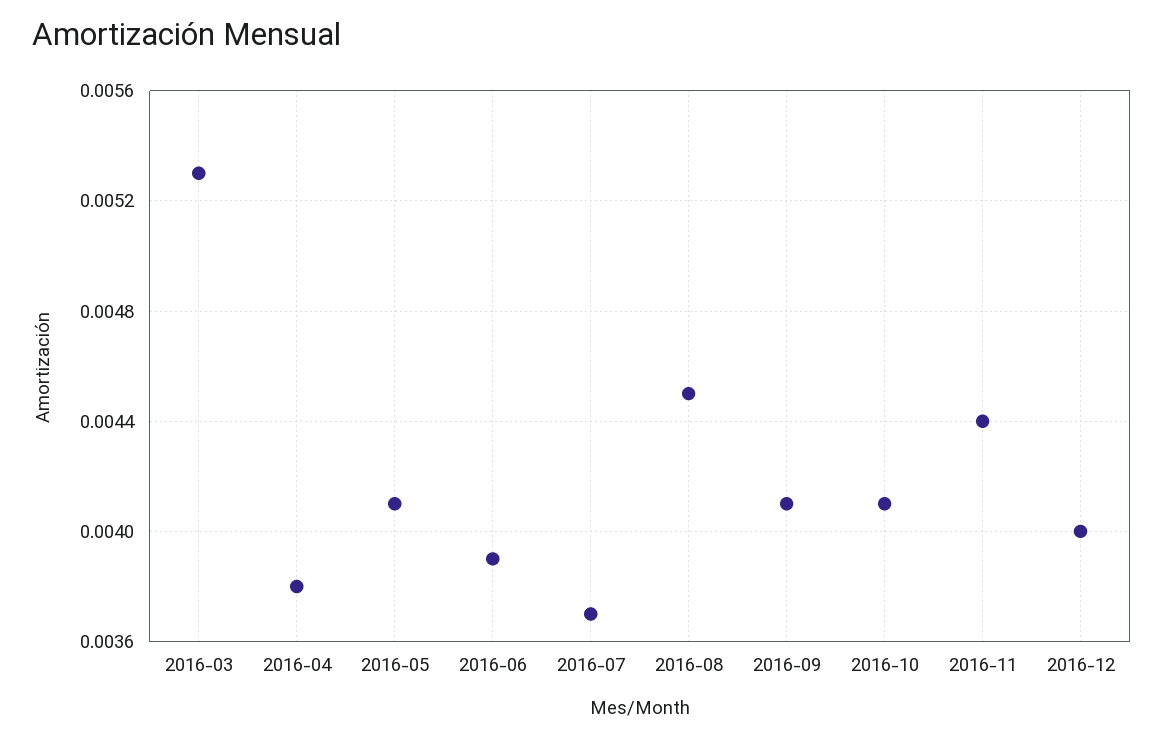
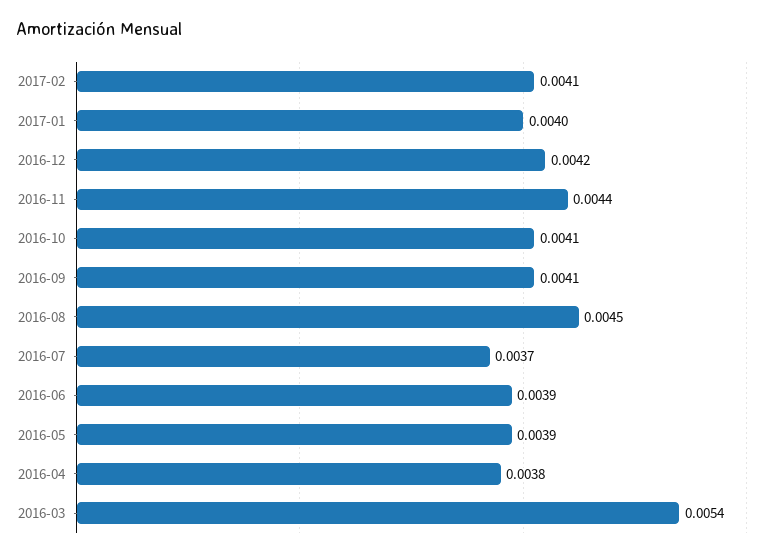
2016-03: 0.0053 -> 0.0054
2016-05: 0.0041 -> 0.0039
2016-12: 0.004 -> 0.0042
2017-02: none -> 0.0041
2017-01: none -> 0.004

